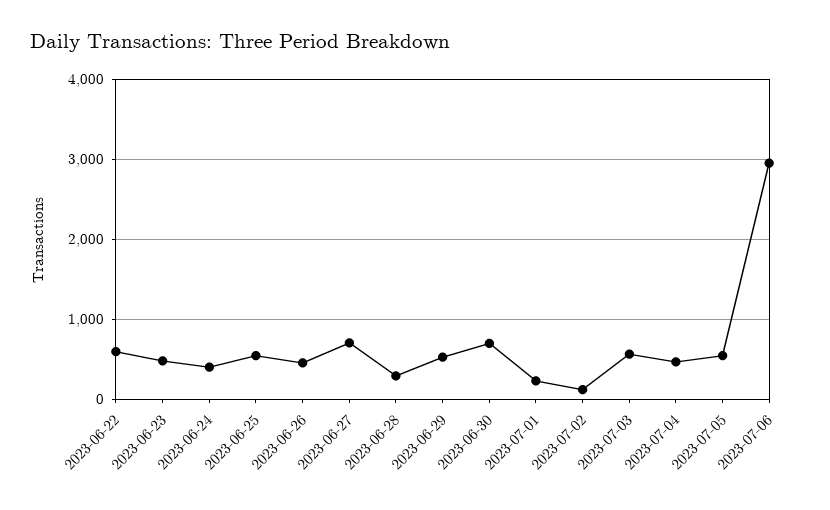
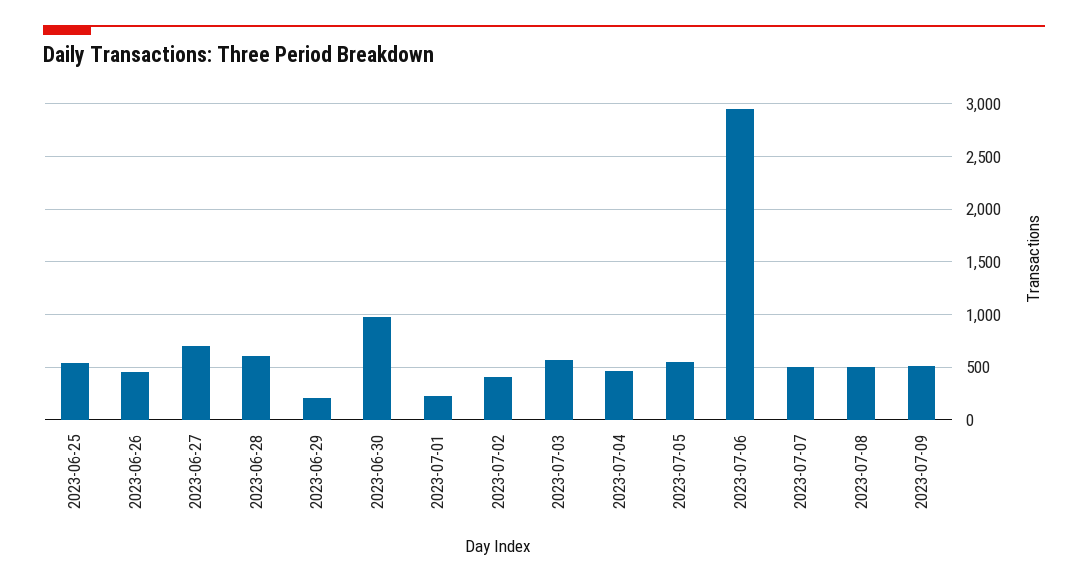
2023-06-22: 600 -> none
2023-06-23: 500 -> none
2023-06-24: 400 -> none
2023-06-28: 300 -> 600
2023-06-29: 500 -> 200
2023-06-30: 700 -> 1000
2023-07-02: 100 -> 400
2023-07-07: none -> 500
2023-07-08: none -> 500
2023-07-09: none -> 500

